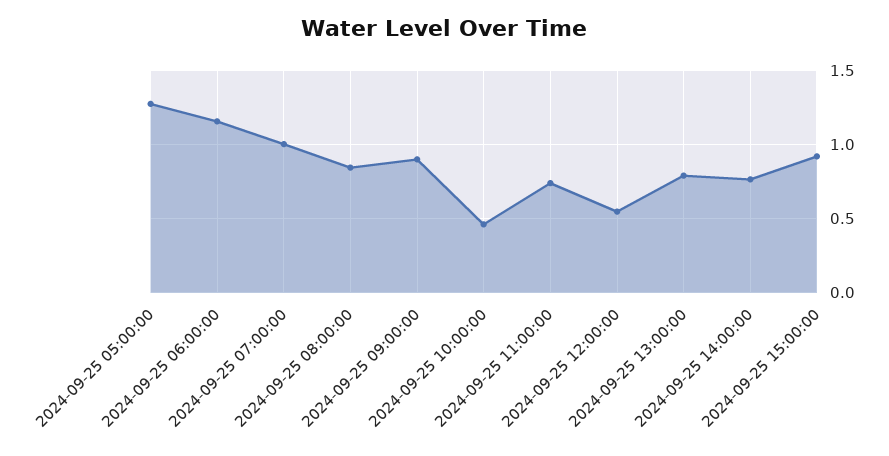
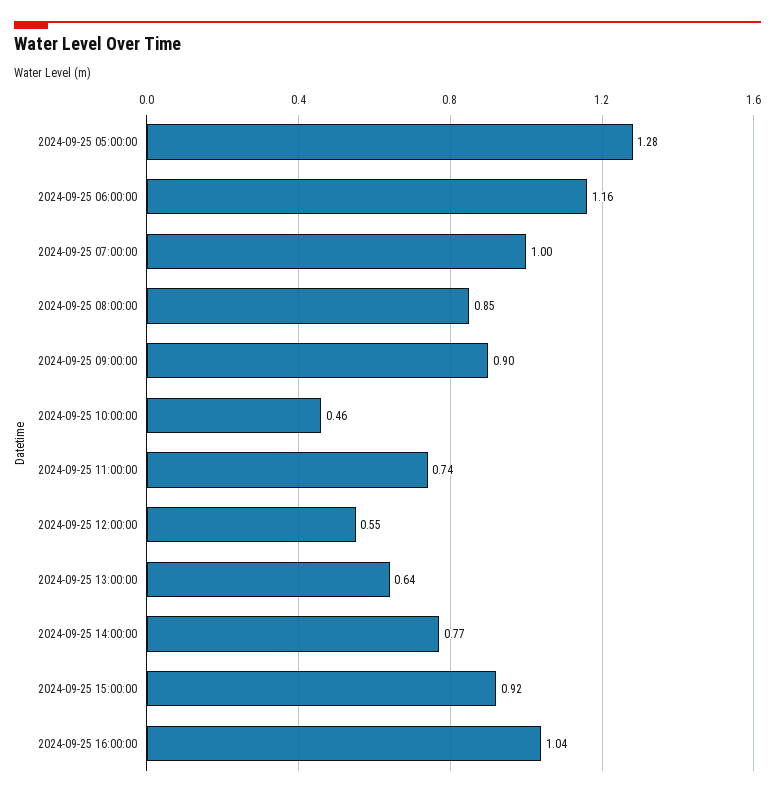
2024-09-25 13:00:00: 0.8 -> 0.64
2024-09-25 16:00:00: none -> 1.04

